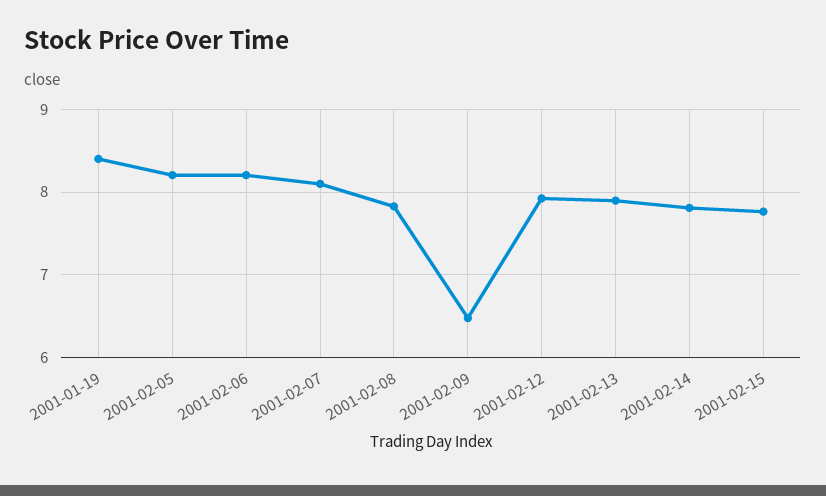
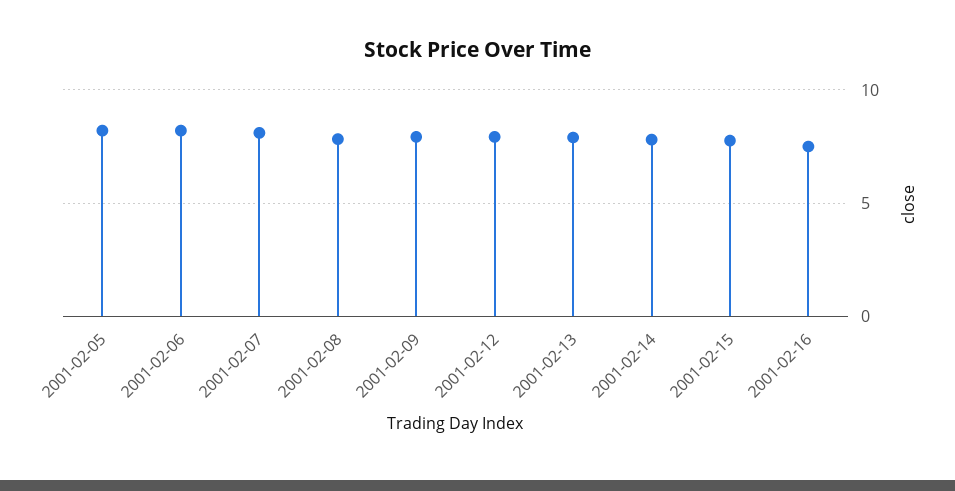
2001-01-19: 8.4 -> none
2001-02-09: 6.5 -> 8
2001-02-16: none -> 7.5

